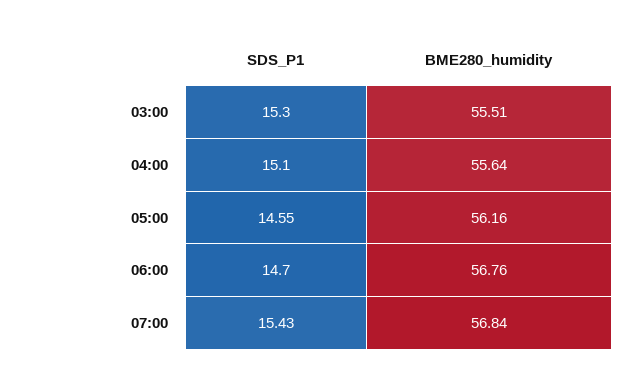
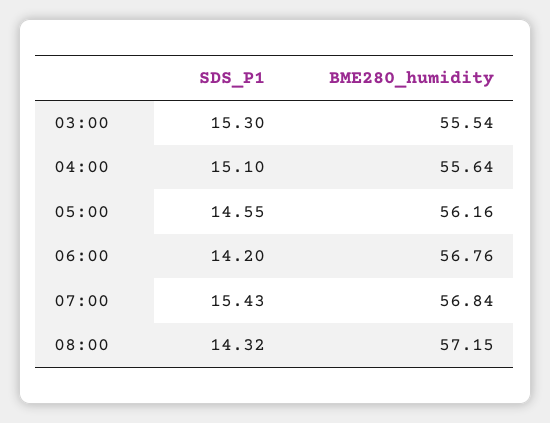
BME280_humidity, 03:00: 55.51 -> 55.54
SDS_P1, 06:00: 14.7 -> 14.2
SDS_P1, 08:00: none -> 14.32
BME280_humidity, 08:00: none -> 57.15

